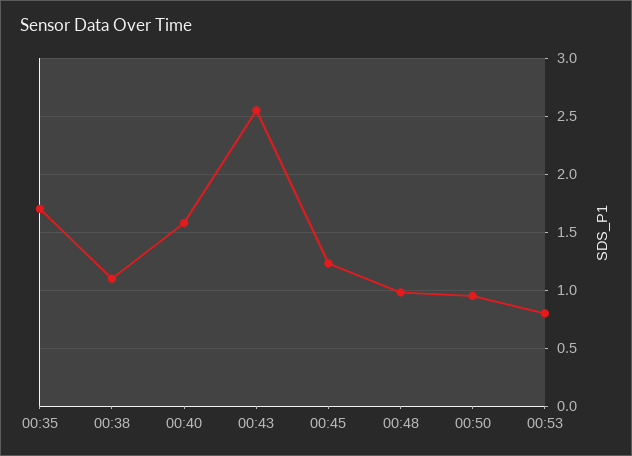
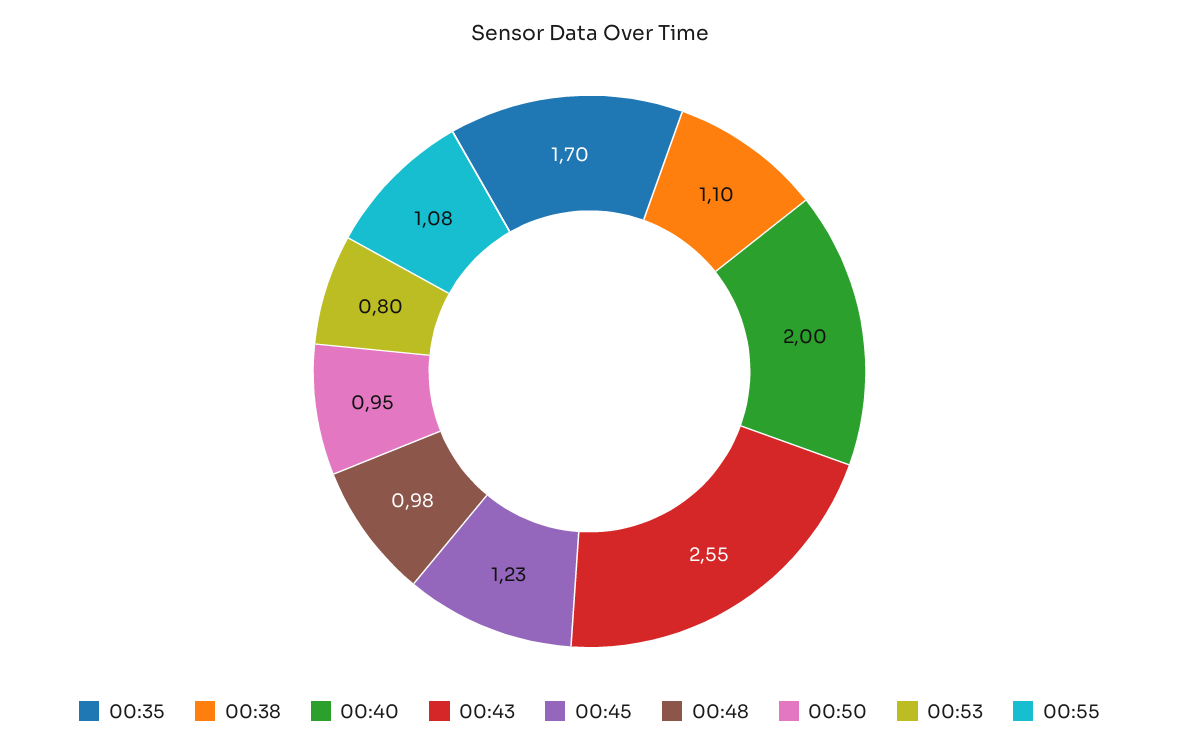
00:40: 1.6 -> 2
00:55: none -> 1.08

